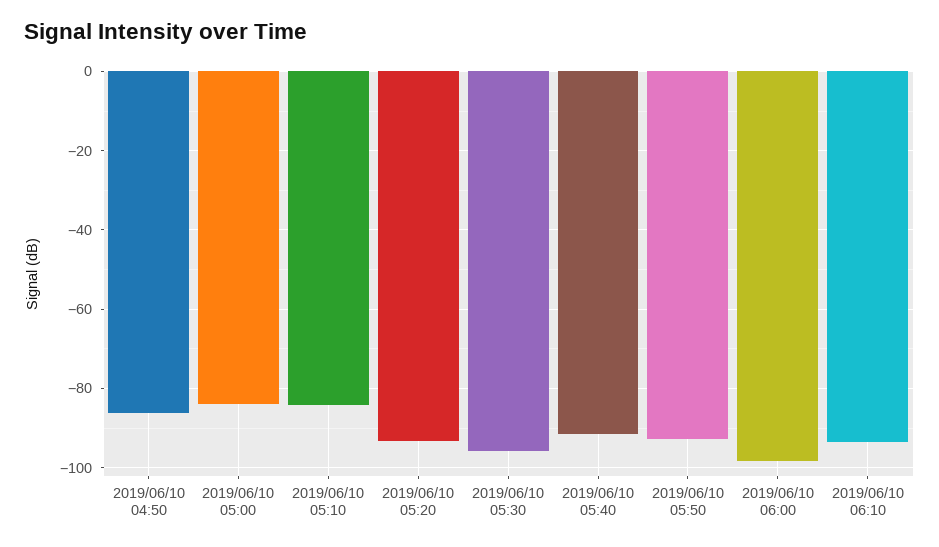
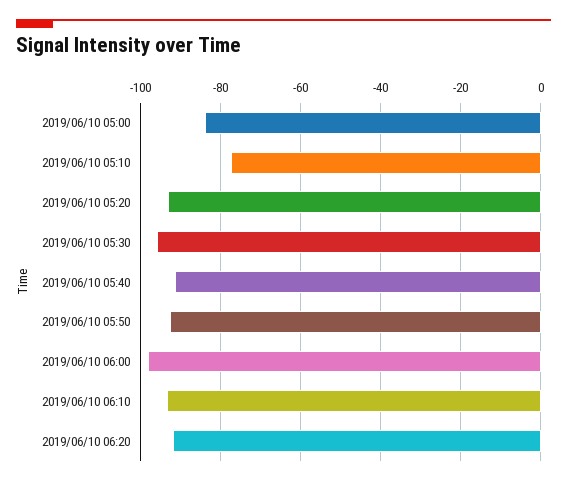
2019/06/10 04:50: -86 -> none
2019/06/10 05:10: -84 -> -78
2019/06/10 06:20: none -> -92

